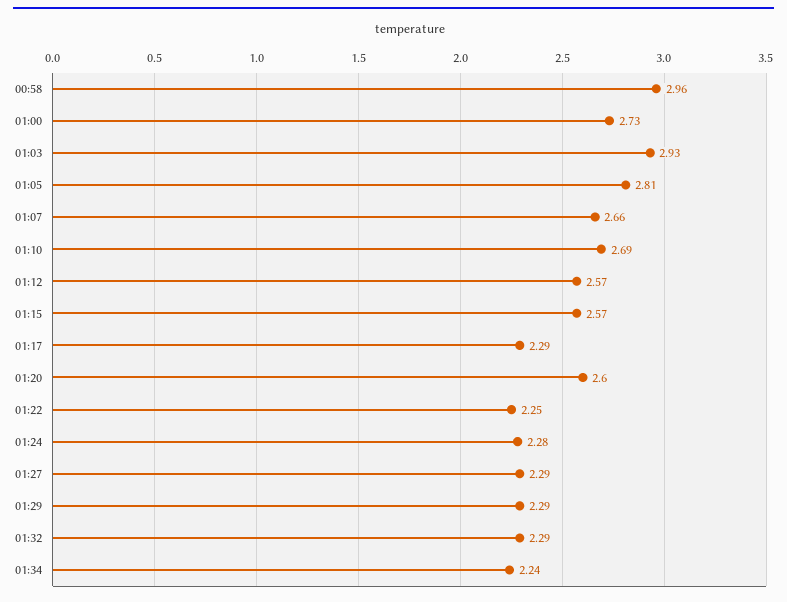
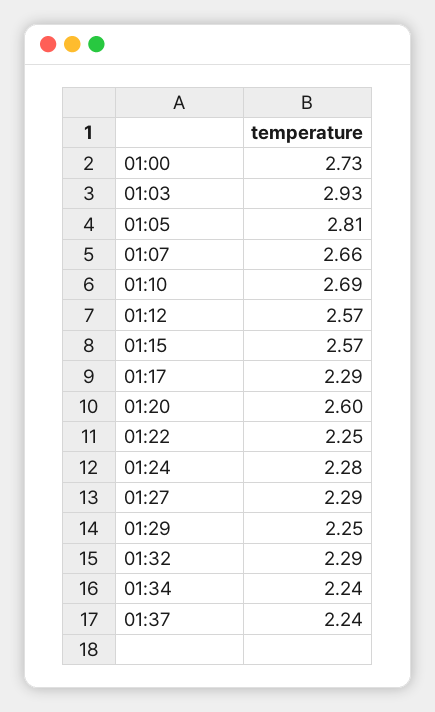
00:58: 2.96 -> none
01:29: 2.29 -> 2.25
01:37: none -> 2.24

